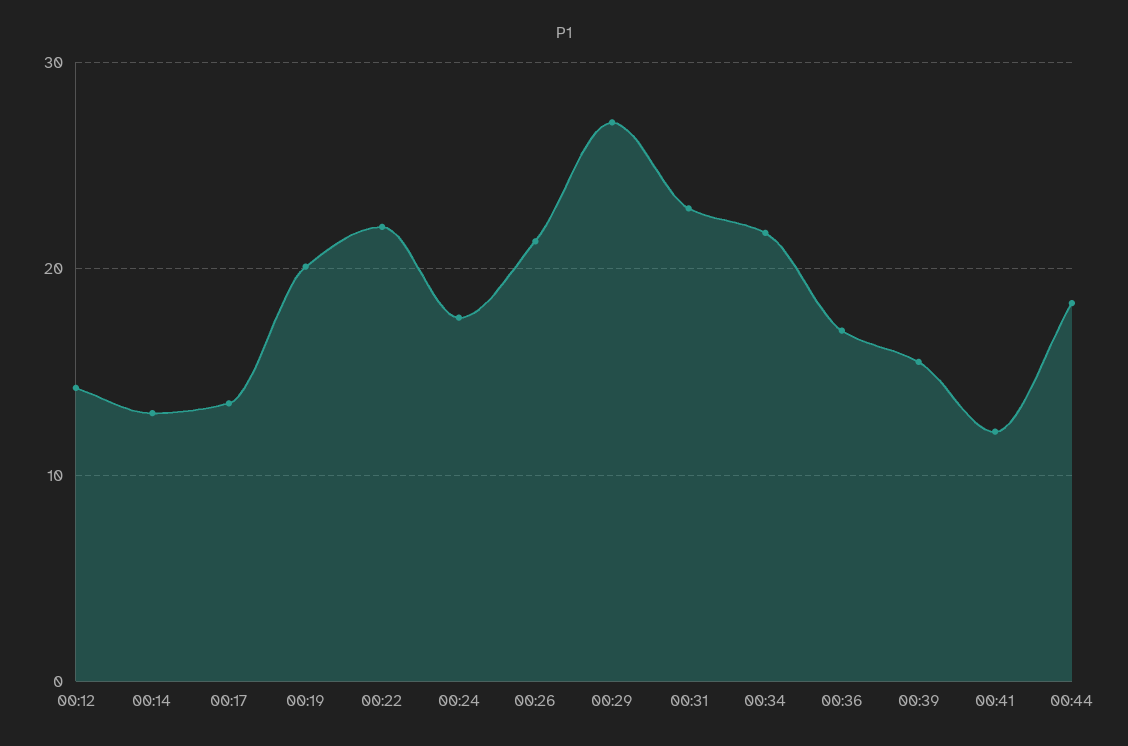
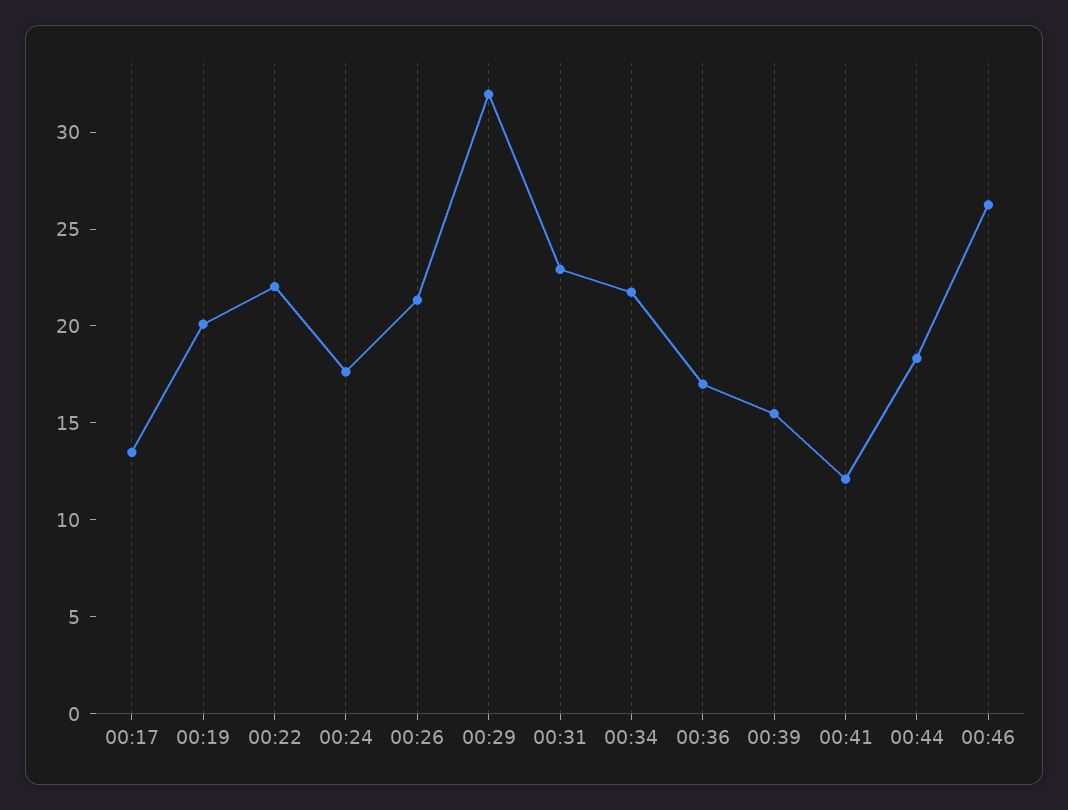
00:12: 14 -> none
00:14: 13 -> none
00:29: 27 -> 32
00:46: none -> 26

